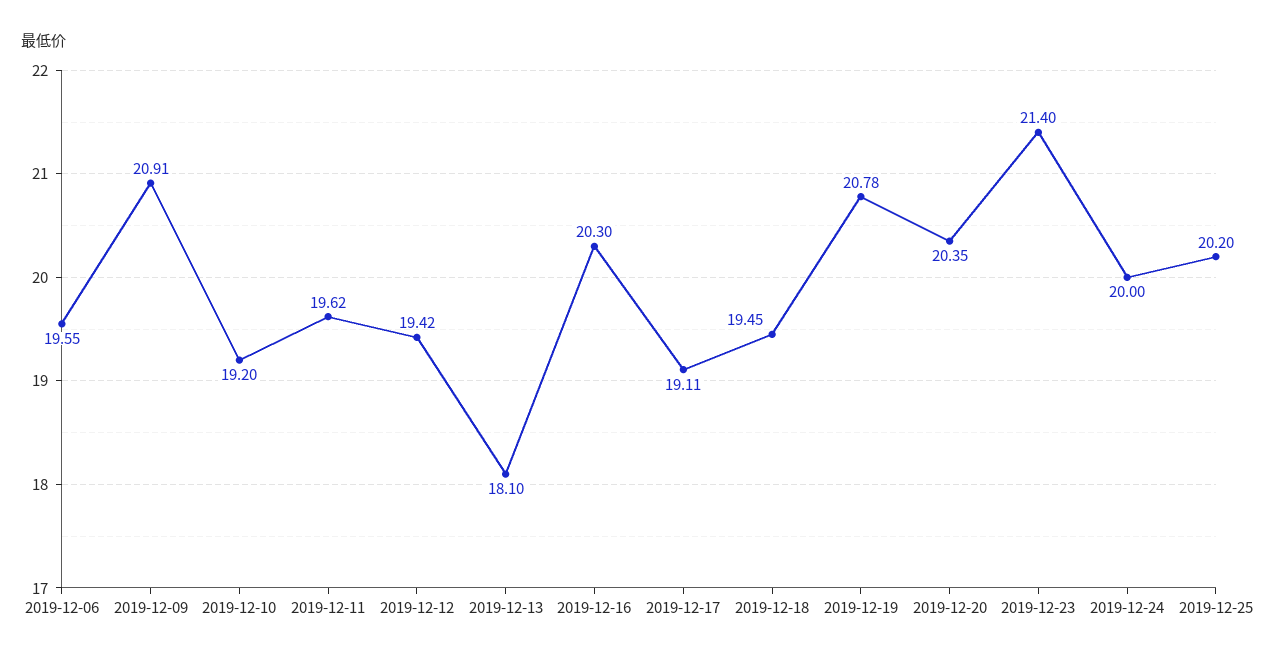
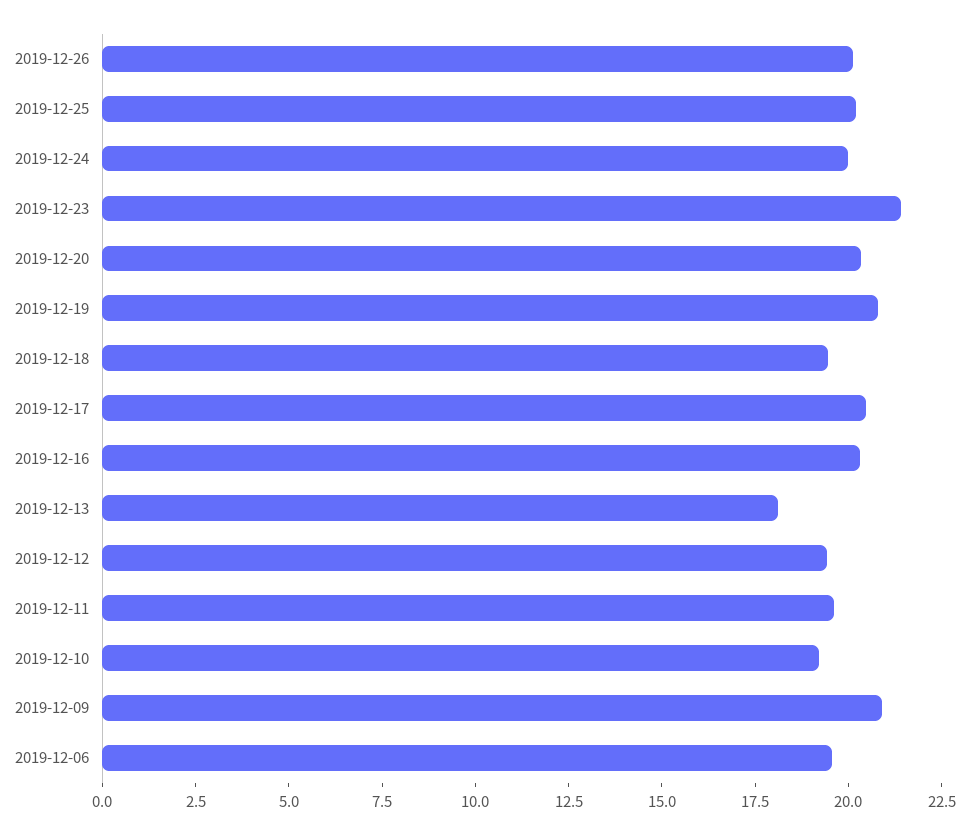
2019-12-17: 19.11 -> 20.5
2019-12-26: none -> 20

